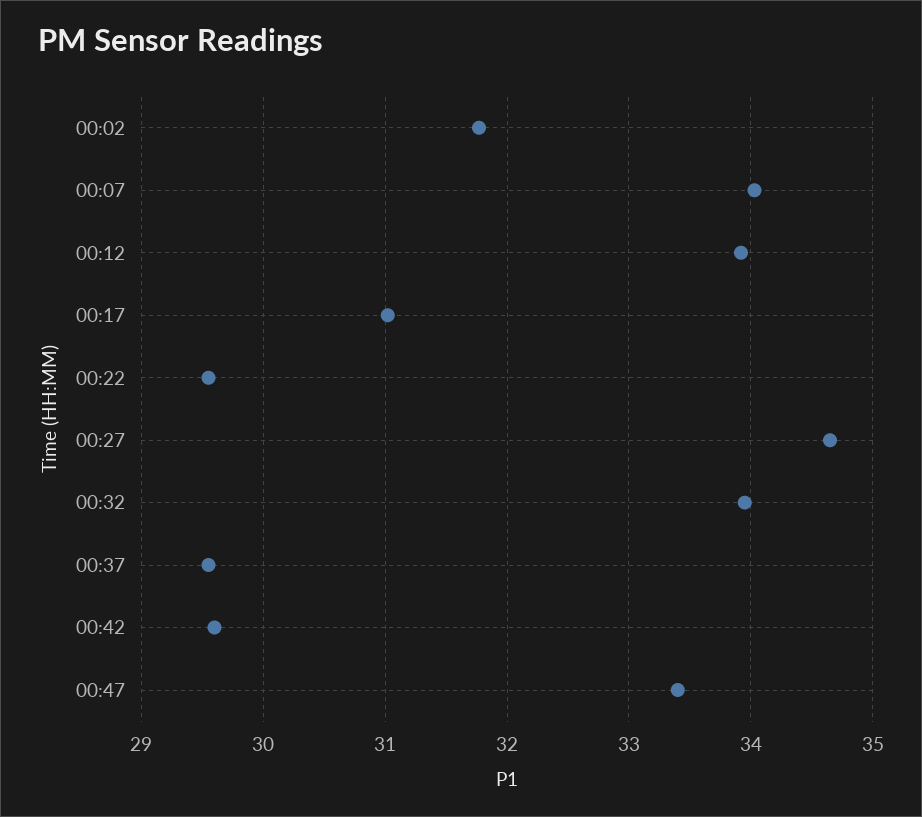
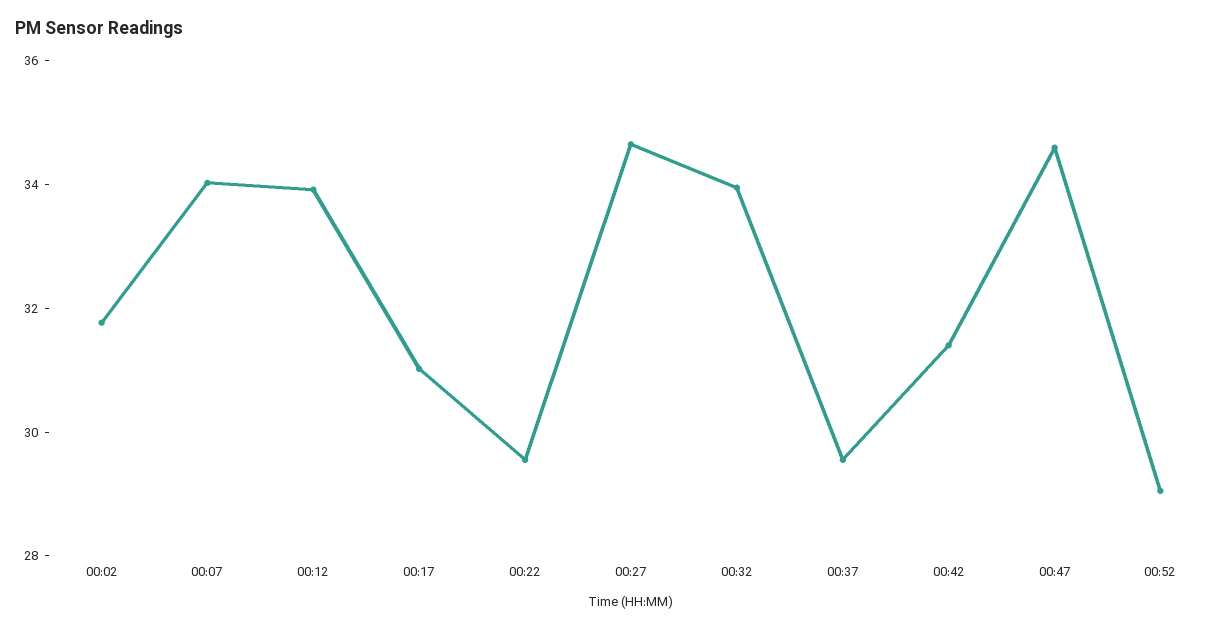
00:42: 29.6 -> 31.5
00:47: 33.4 -> 34.5
00:52: none -> 29

